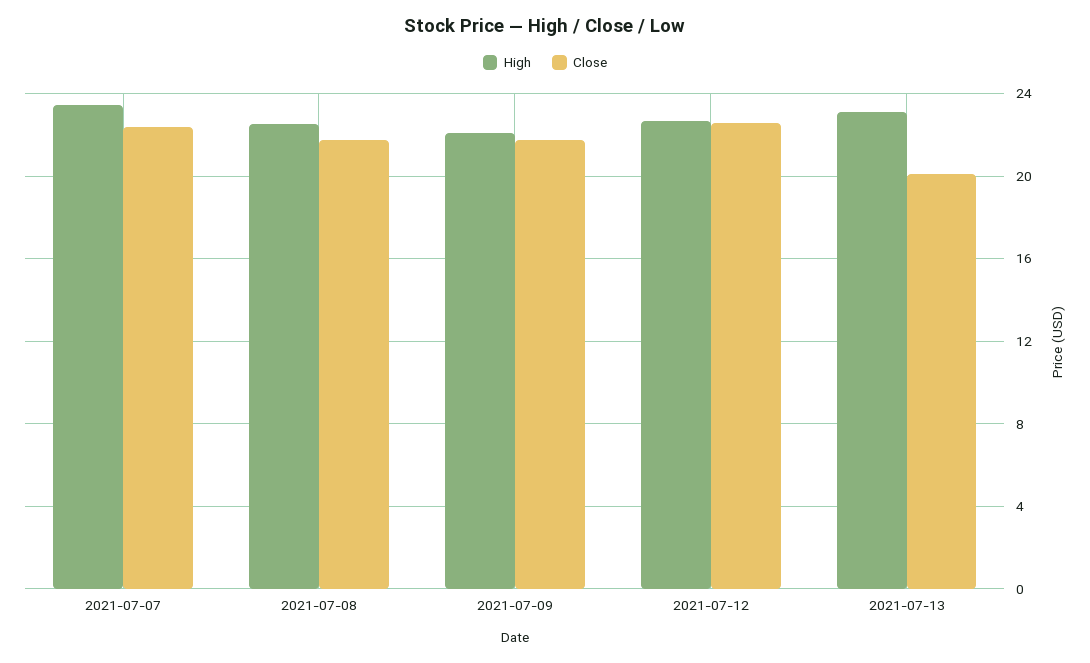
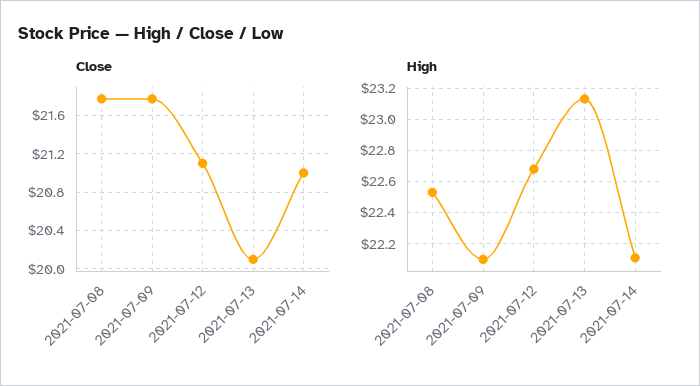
High, 2021-07-07: 23.5 -> none
Close, 2021-07-07: 22.5 -> none
Close, 2021-07-12: 22.5 -> 21.1
Close, 2021-07-14: none -> 21
High, 2021-07-14: none -> 22.1

